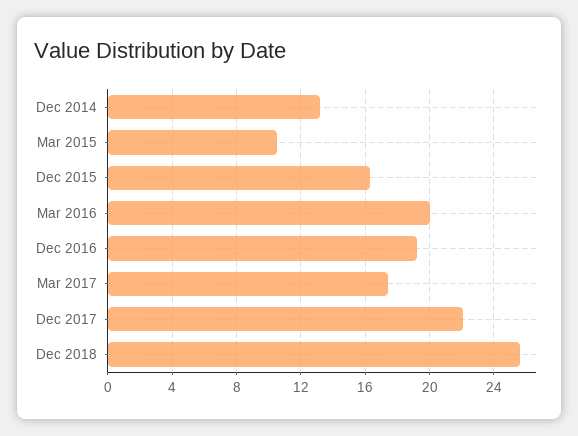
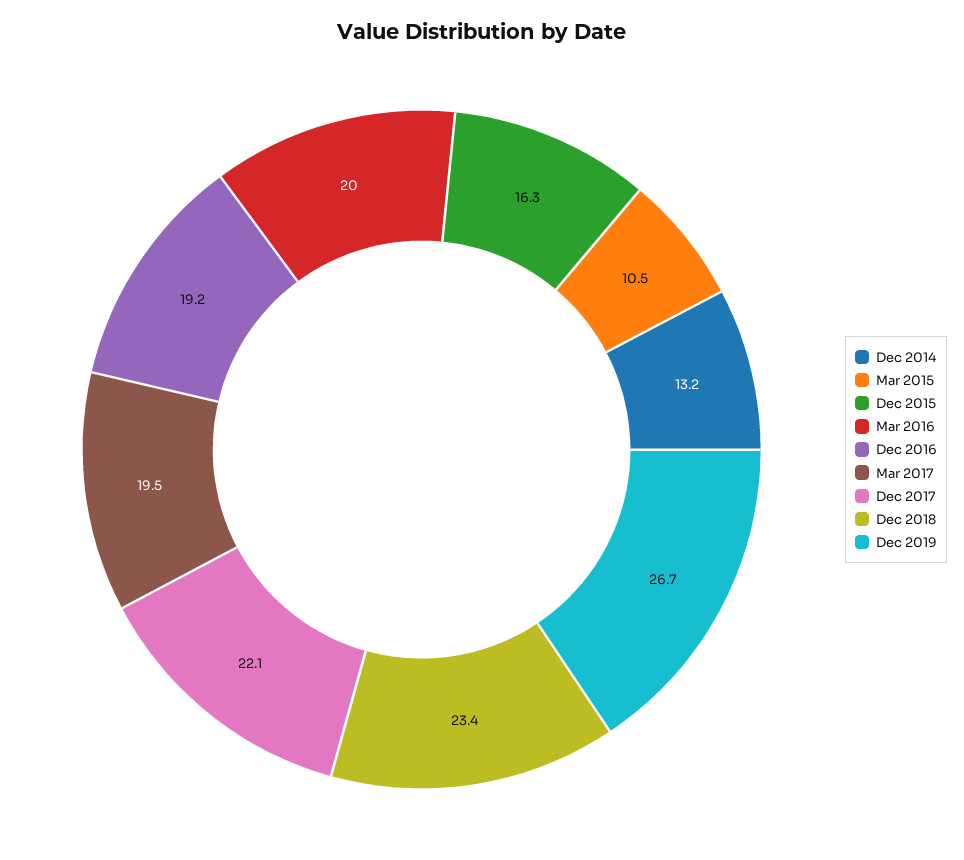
Mar 2017: 17.5 -> 19.5
Dec 2018: 25.5 -> 23.4
Dec 2019: none -> 26.7

